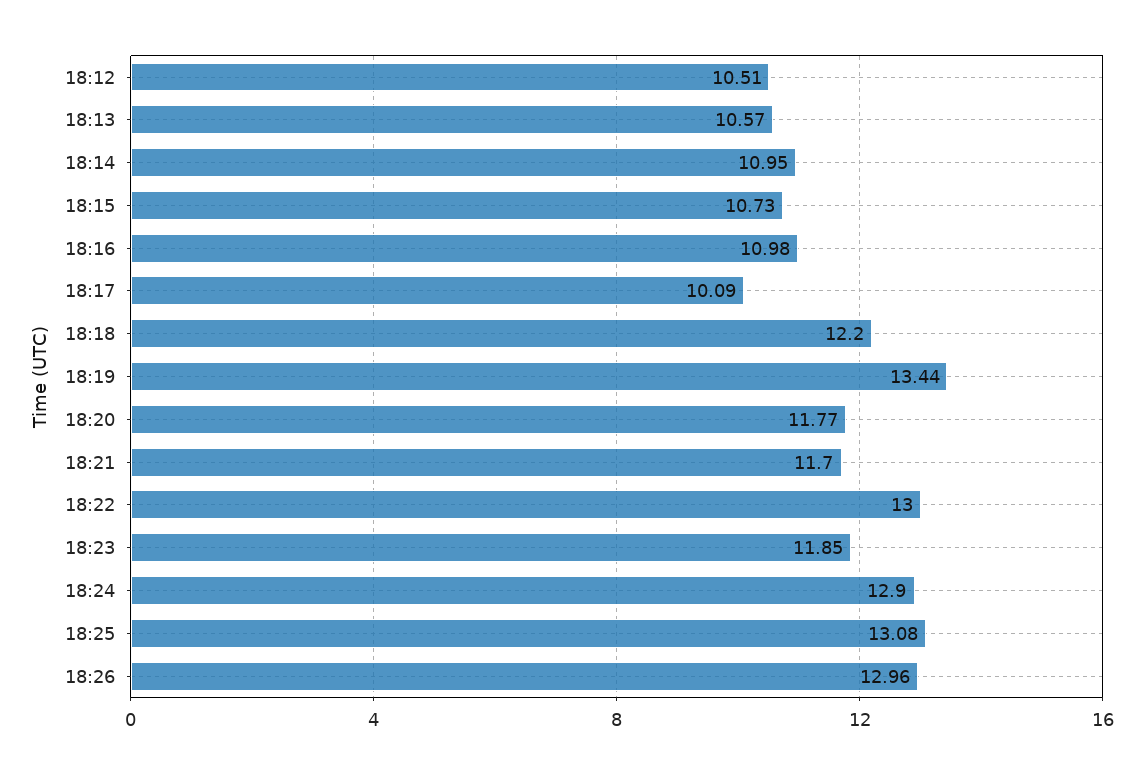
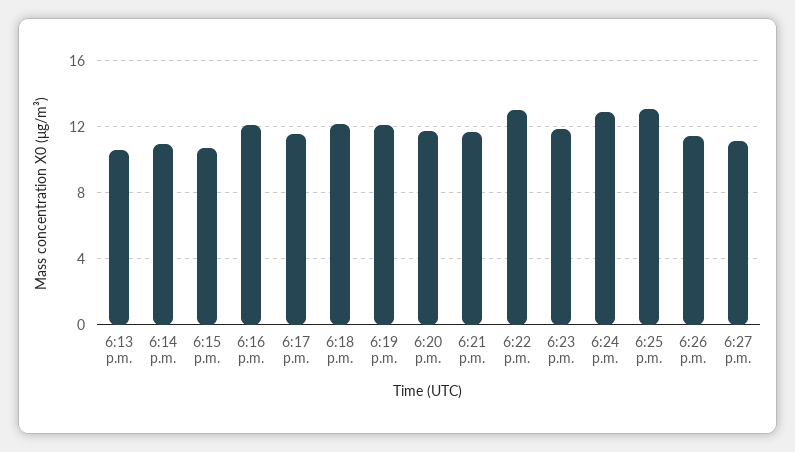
18:12: 10.51 -> none
18:16: 10.98 -> 12
18:17: 10.09 -> 11.5
18:19: 13.44 -> 12
18:26: 12.96 -> 11.5
6:27 p.m.: none -> 11

